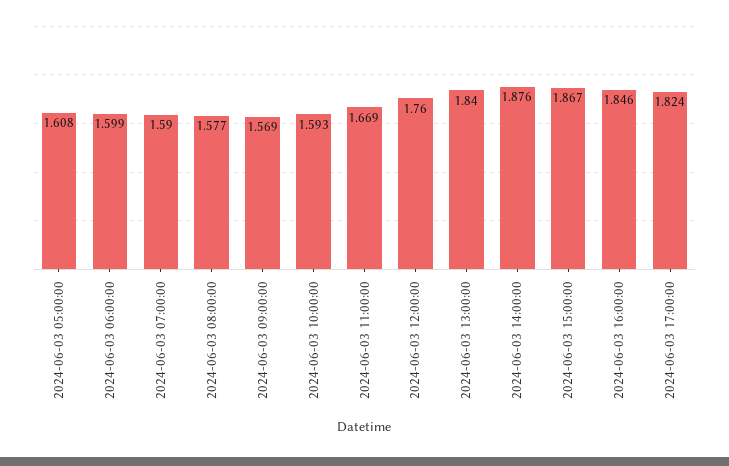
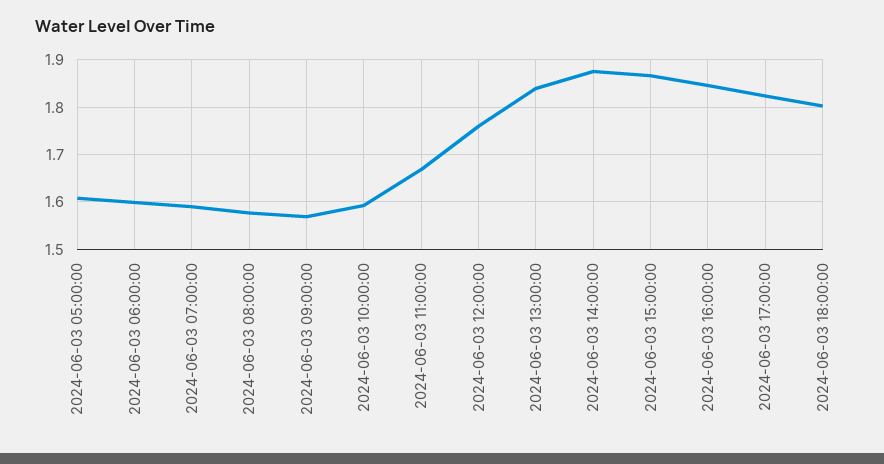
2024-06-03 18:00:00: none -> 1.8

